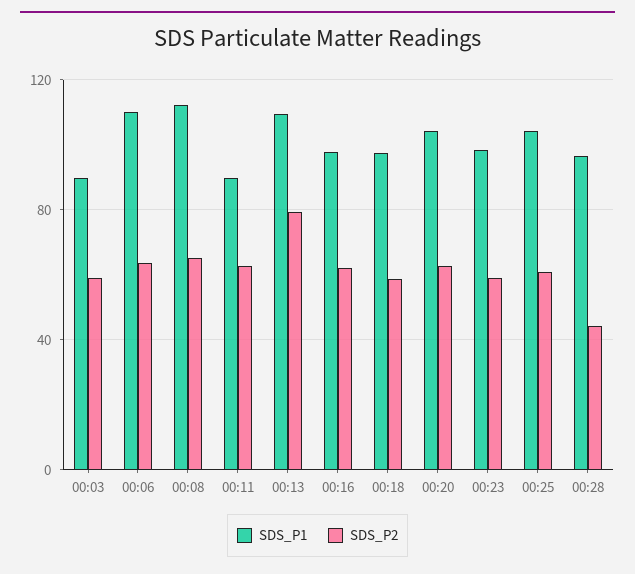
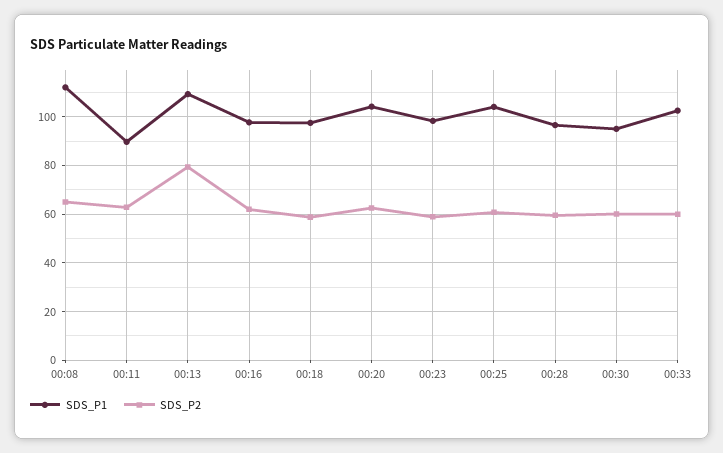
SDS_P1, 00:03: 90 -> none
SDS_P2, 00:03: 60 -> none
SDS_P1, 00:06: 110 -> none
SDS_P2, 00:06: 65 -> none
SDS_P2, 00:28: 45 -> 60
SDS_P1, 00:30: none -> 95
SDS_P2, 00:30: none -> 60
SDS_P1, 00:33: none -> 102.5
SDS_P2, 00:33: none -> 60

